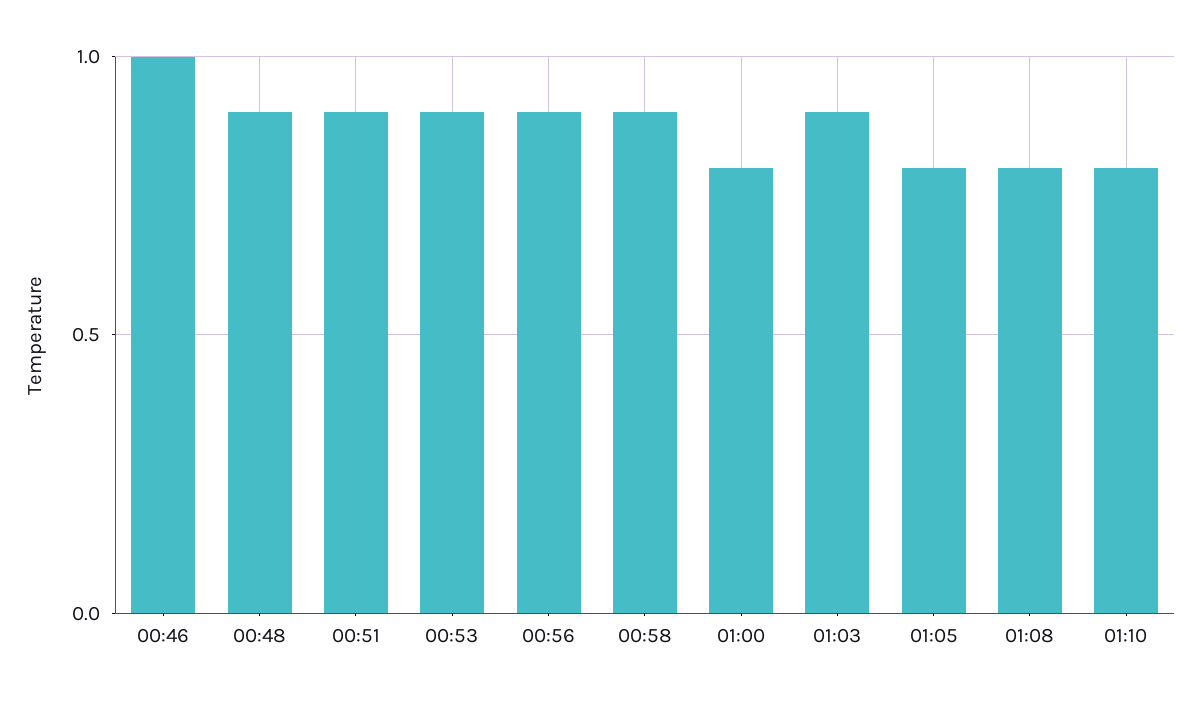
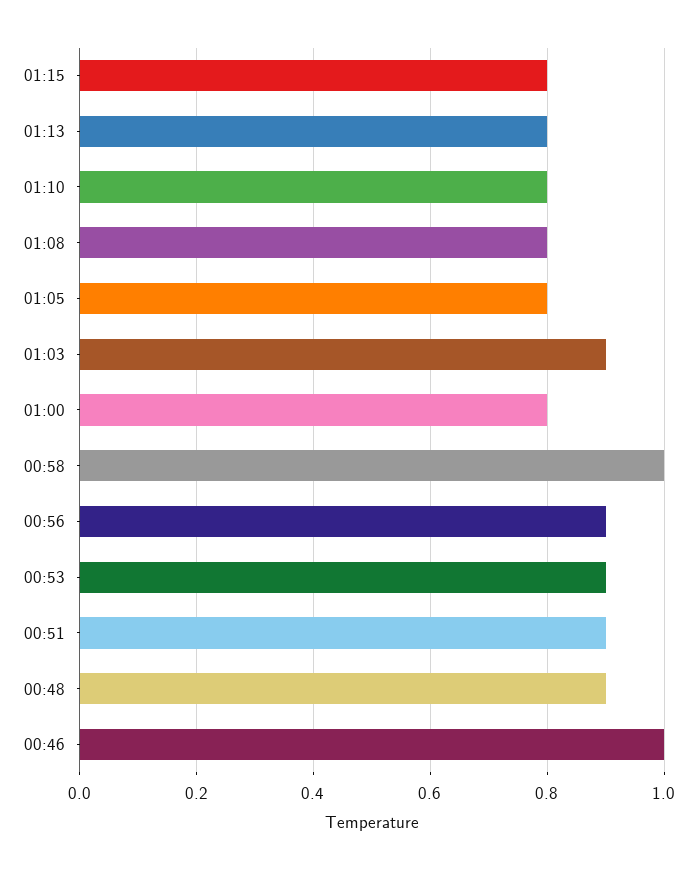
00:58: 0.9 -> 1
01:15: none -> 0.8
01:13: none -> 0.8

